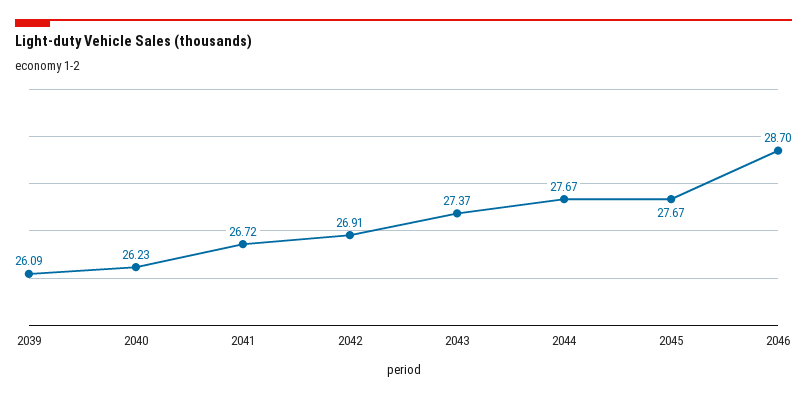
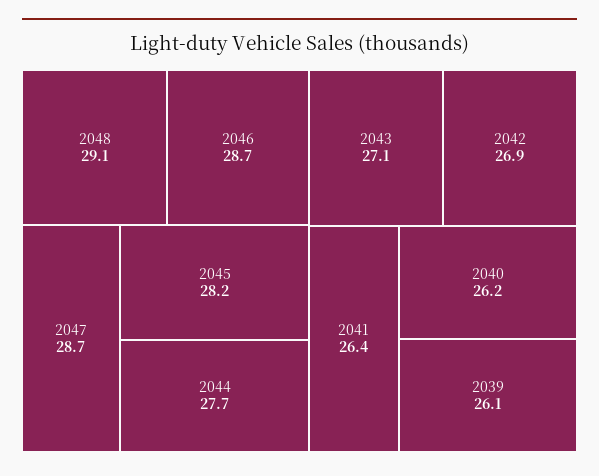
2041: 26.72 -> 26.4
2043: 27.37 -> 27.1
2045: 27.67 -> 28.2
2048: none -> 29.1
2047: none -> 28.7

